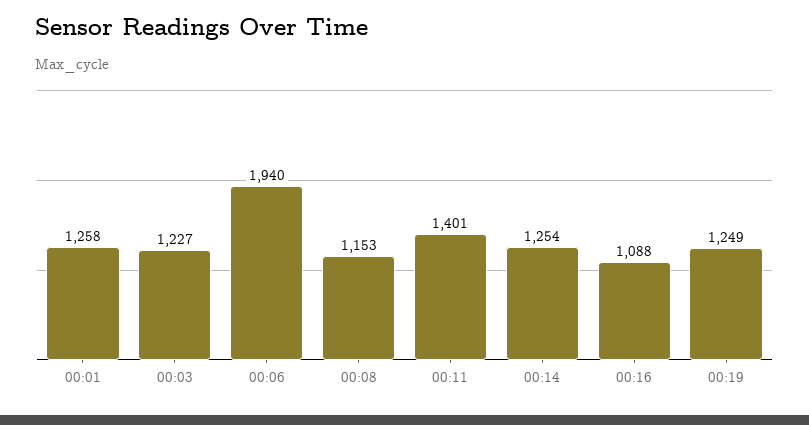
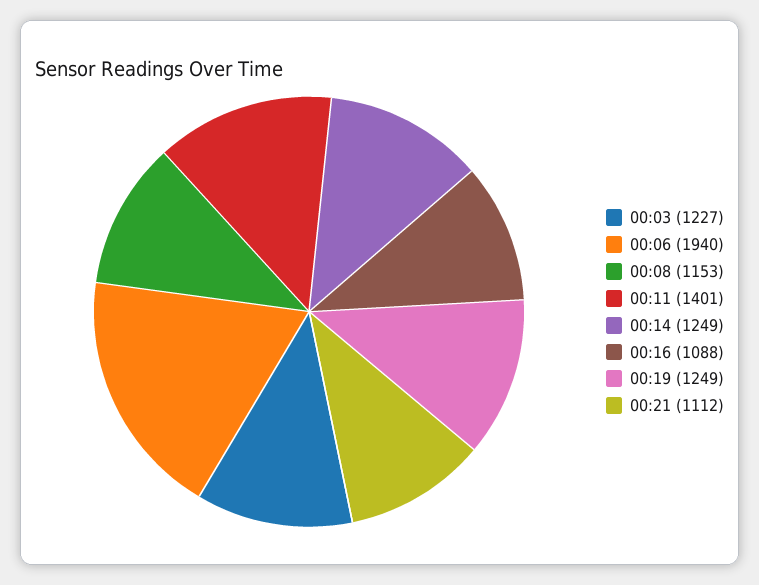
00:01: 1258 -> none
00:14: 1254 -> 1249
00:21: none -> 1112

